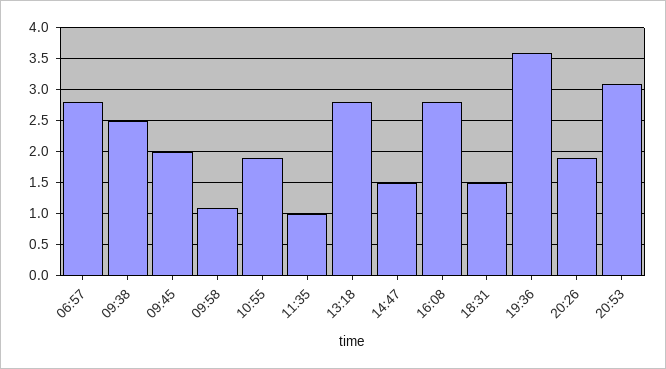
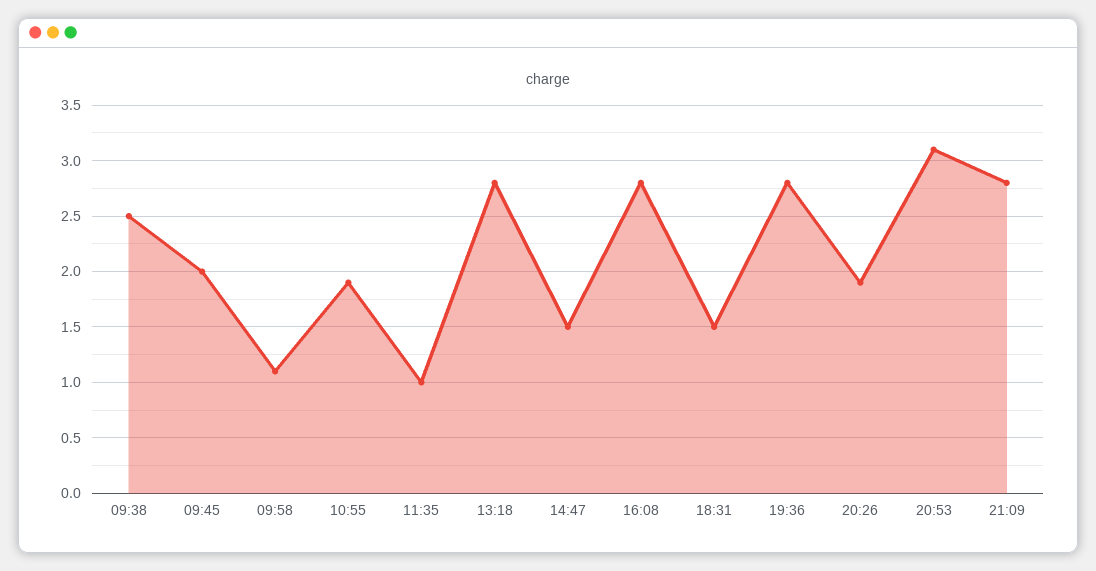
06:57: 2.8 -> none
19:36: 3.6 -> 2.8
21:09: none -> 2.8

